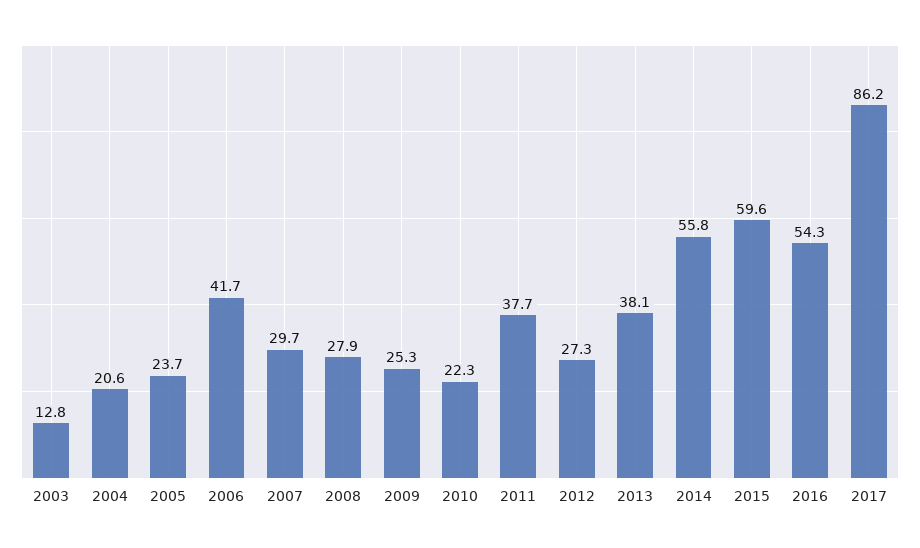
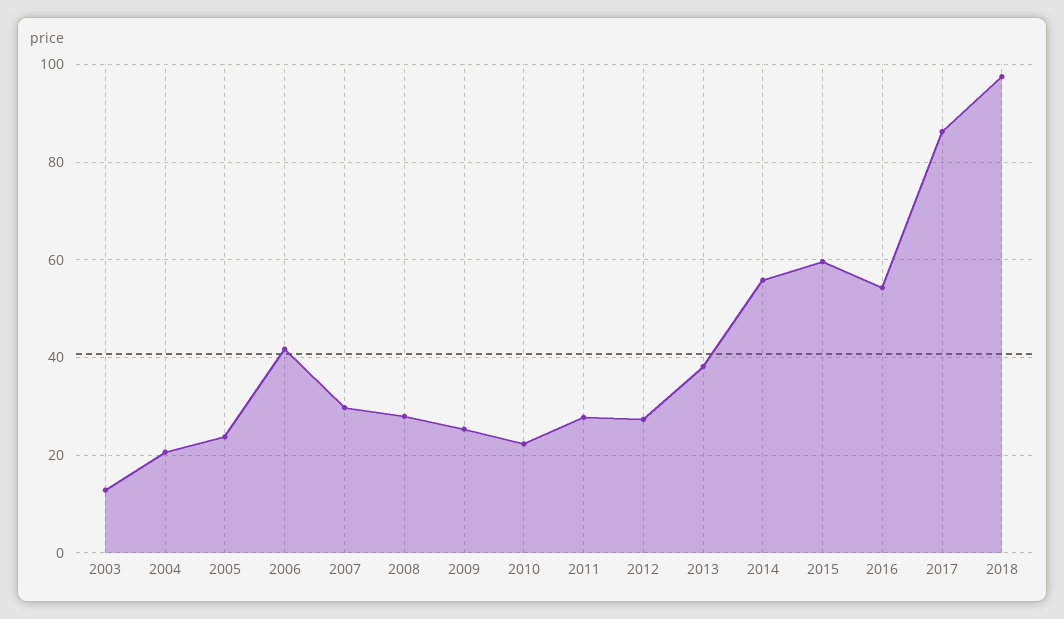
2011: 37.7 -> 28
2018: none -> 98

